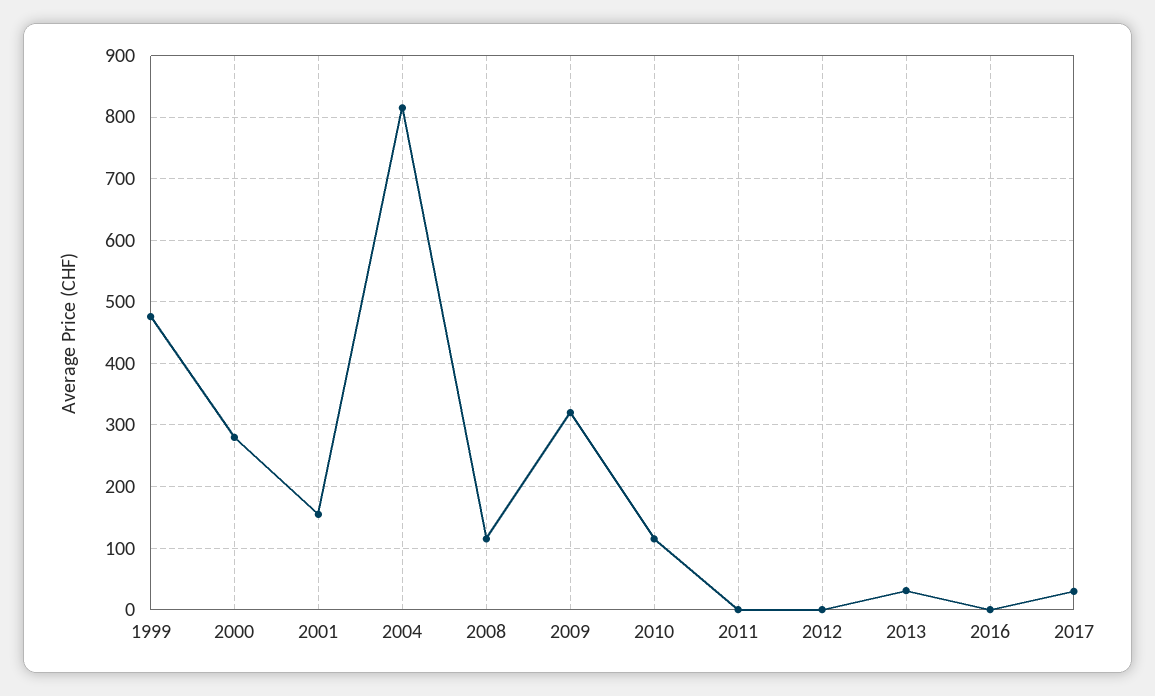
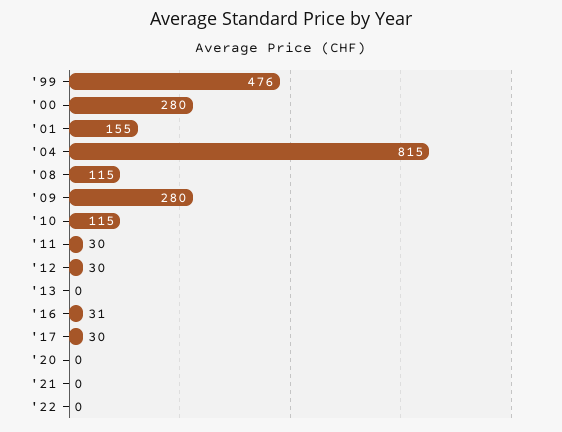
2009: 320 -> 280
2011: 0 -> 30
2012: 0 -> 30
2013: 30 -> 0
2016: 0 -> 31
'20: none -> 0
'21: none -> 0
'22: none -> 0

